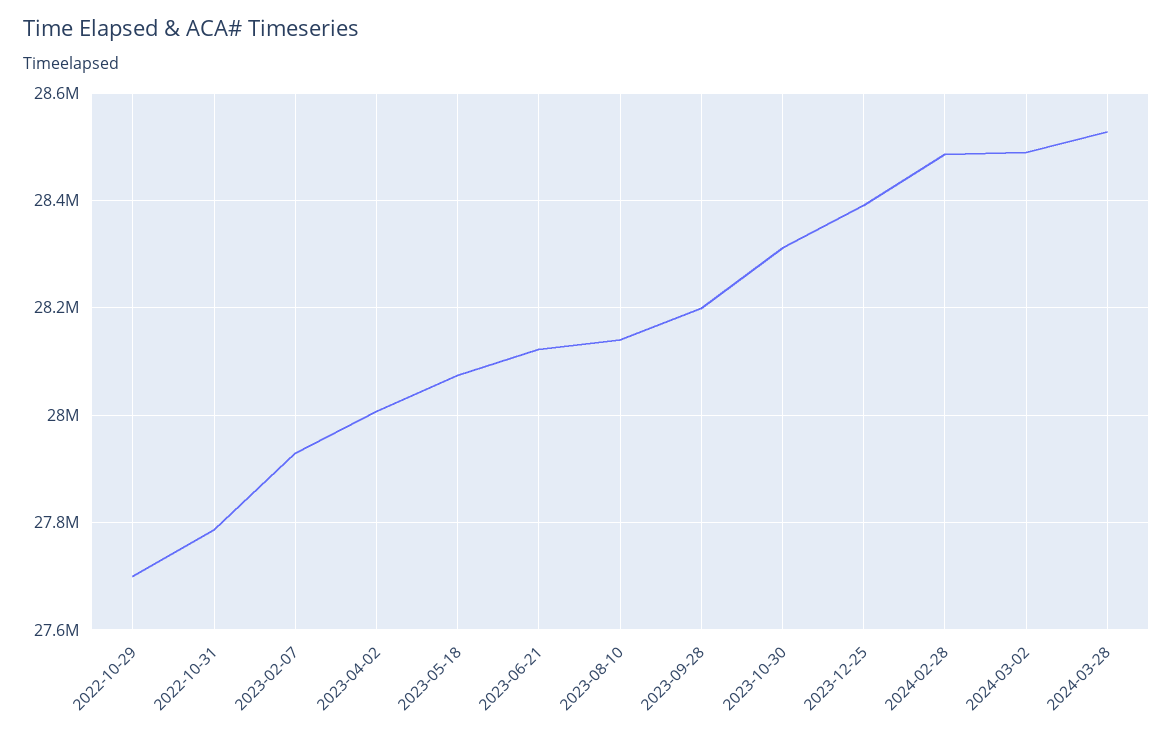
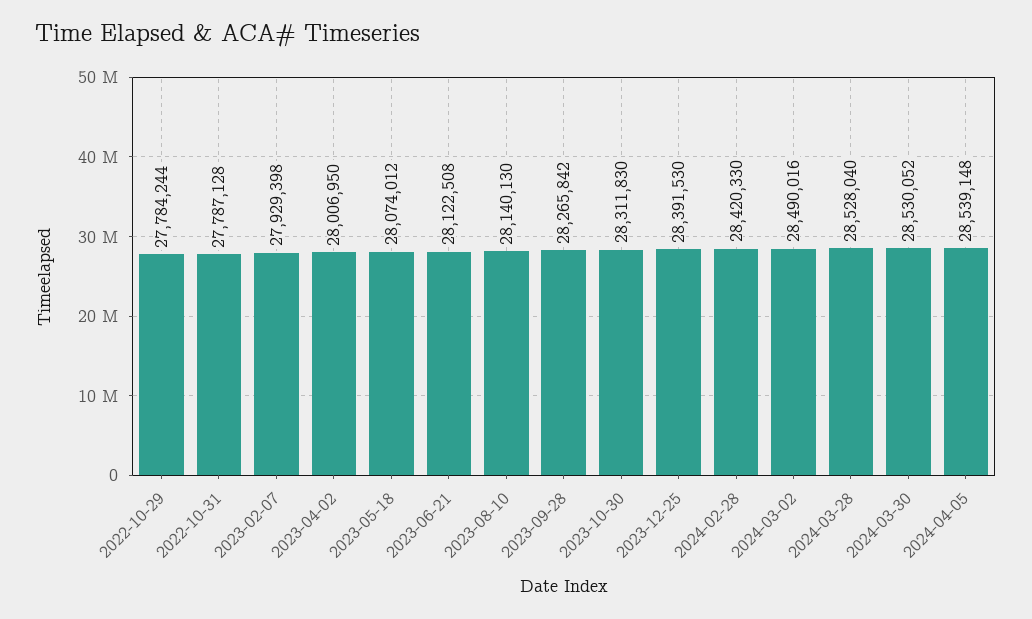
2022-10-29: 27700000 -> 27784244
2023-09-28: 28200000 -> 28265842
2024-02-28: 28480000 -> 28420330
2024-03-30: none -> 28530052
2024-04-05: none -> 28539148

